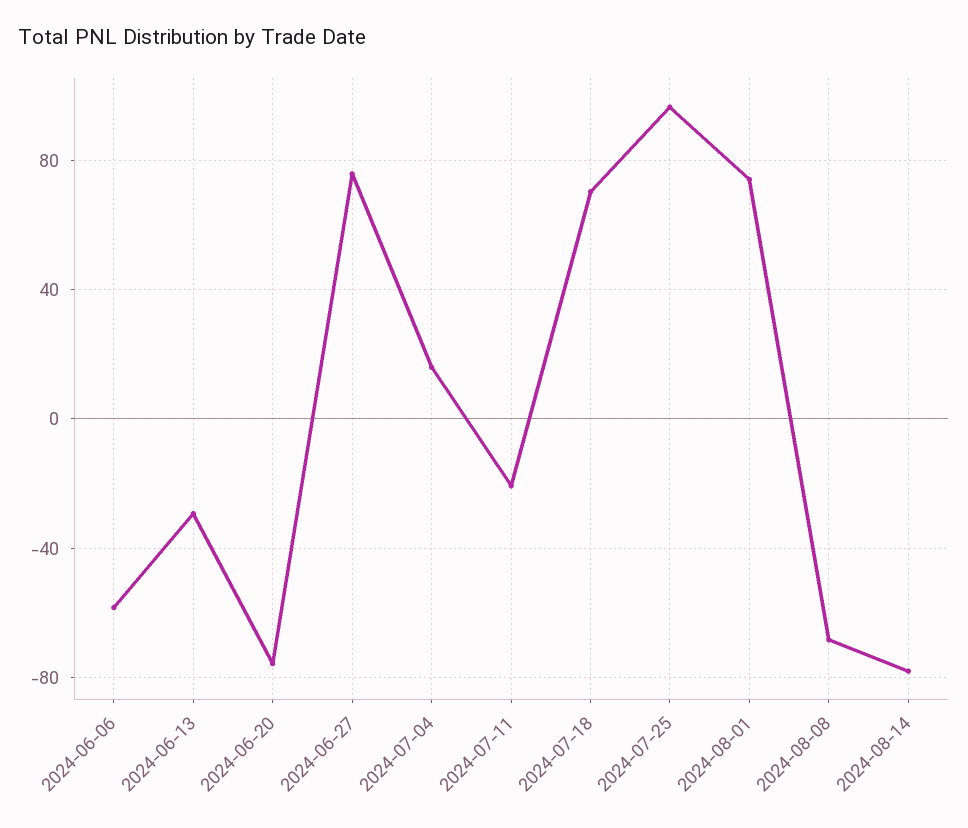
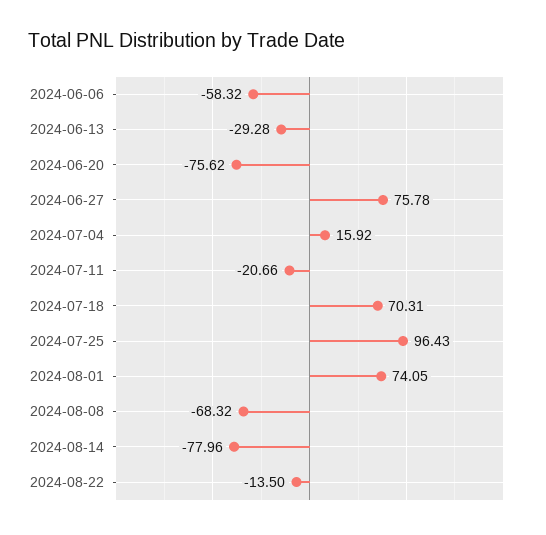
2024-08-22: none -> -13.5

